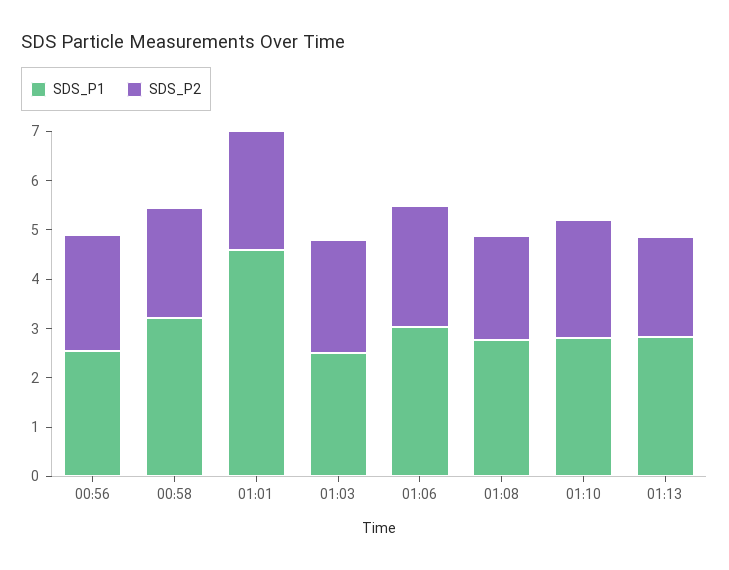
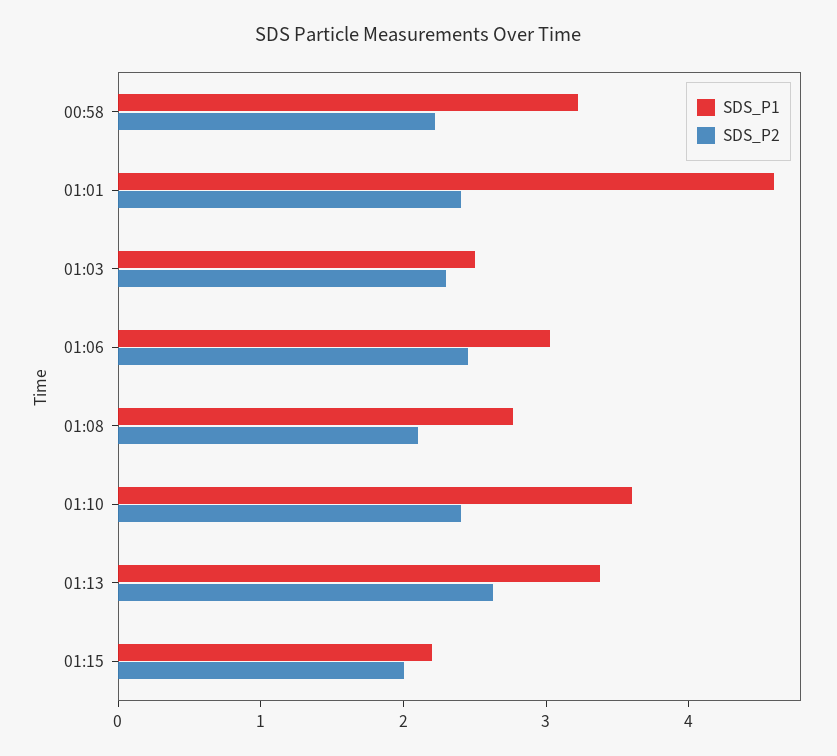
SDS_P1, 00:56: 2.6 -> none
SDS_P2, 00:56: 2.4 -> none
SDS_P1, 01:10: 2.8 -> 3.6
SDS_P1, 01:13: 2.8 -> 3.4
SDS_P2, 01:13: 2 -> 2.6
SDS_P1, 01:15: none -> 2.2
SDS_P2, 01:15: none -> 2

